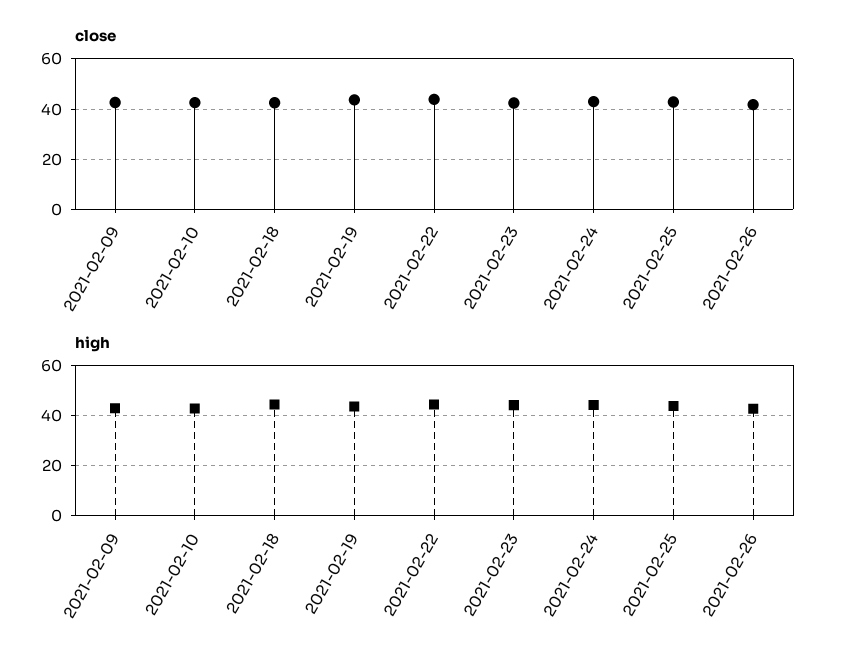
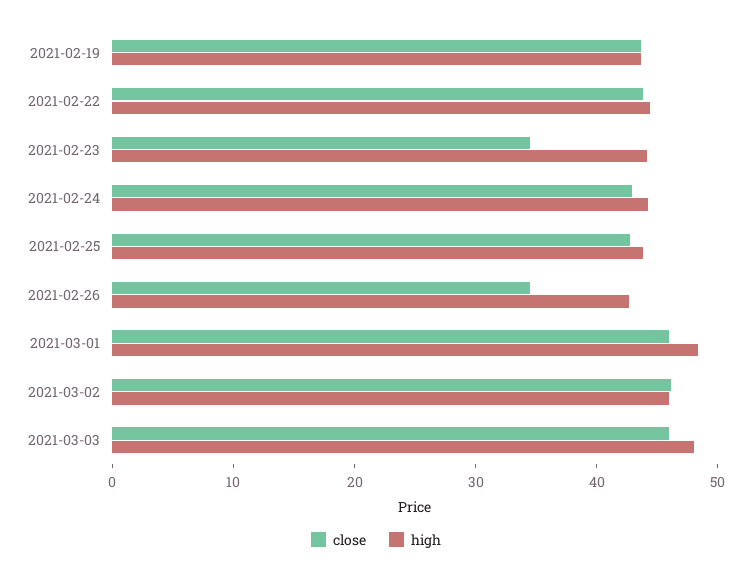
close, 2021-02-09: 42.5 -> none
close, 2021-02-10: 42.5 -> none
close, 2021-02-18: 42.5 -> none
close, 2021-02-23: 42.5 -> 34
close, 2021-02-26: 42.5 -> 34
high, 2021-02-09: 42.5 -> none
high, 2021-02-10: 42.5 -> none
high, 2021-02-18: 45 -> none
close, 2021-03-01: none -> 46
high, 2021-03-01: none -> 48
close, 2021-03-02: none -> 46
high, 2021-03-02: none -> 46
close, 2021-03-03: none -> 46
high, 2021-03-03: none -> 48

